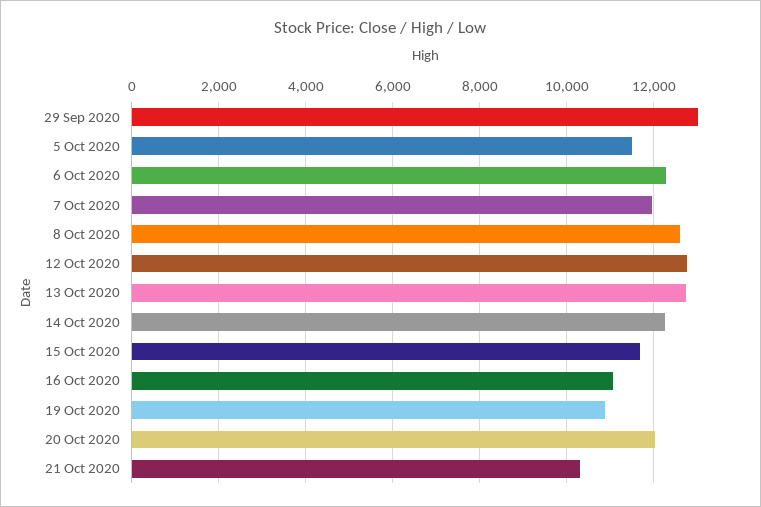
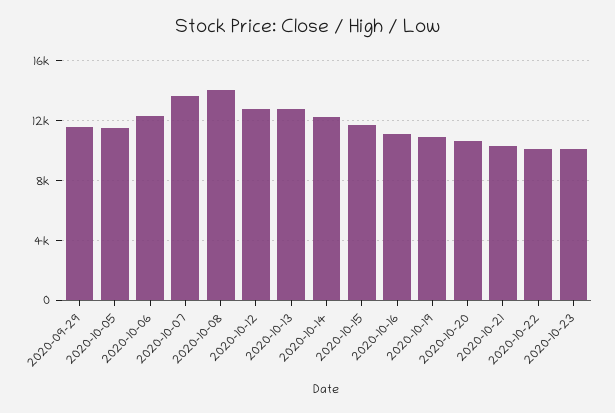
29 Sep 2020: 13000 -> 11500
7 Oct 2020: 12000 -> 13500
8 Oct 2020: 12600 -> 14000
20 Oct 2020: 12000 -> 10500
2020-10-22: none -> 10000
2020-10-23: none -> 10000

